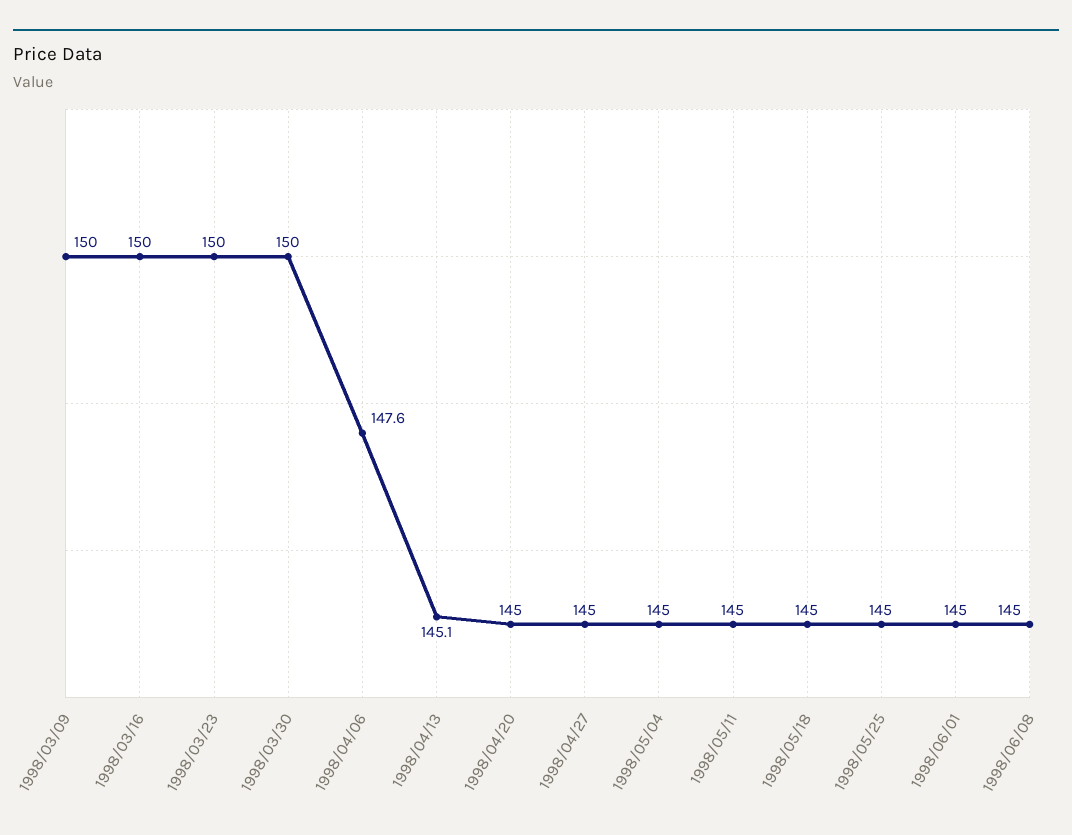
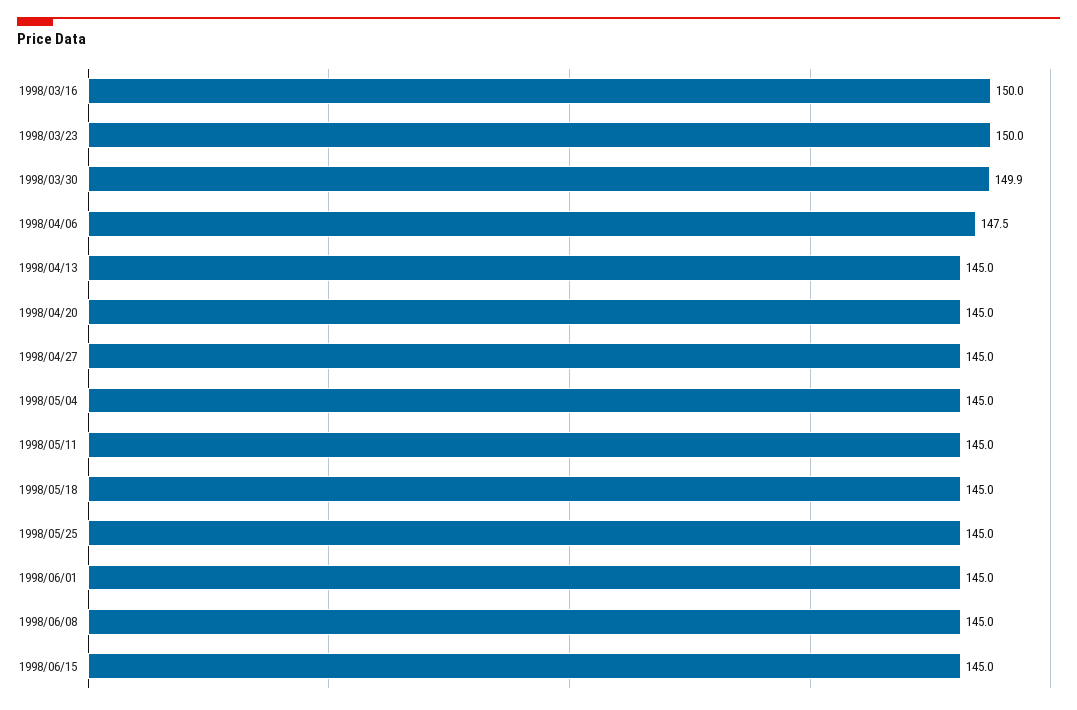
1998/03/09: 150 -> none
1998/03/30: 150 -> 149.9
1998/04/06: 147.6 -> 147.5
1998/04/13: 145.1 -> 145
1998/06/15: none -> 145

